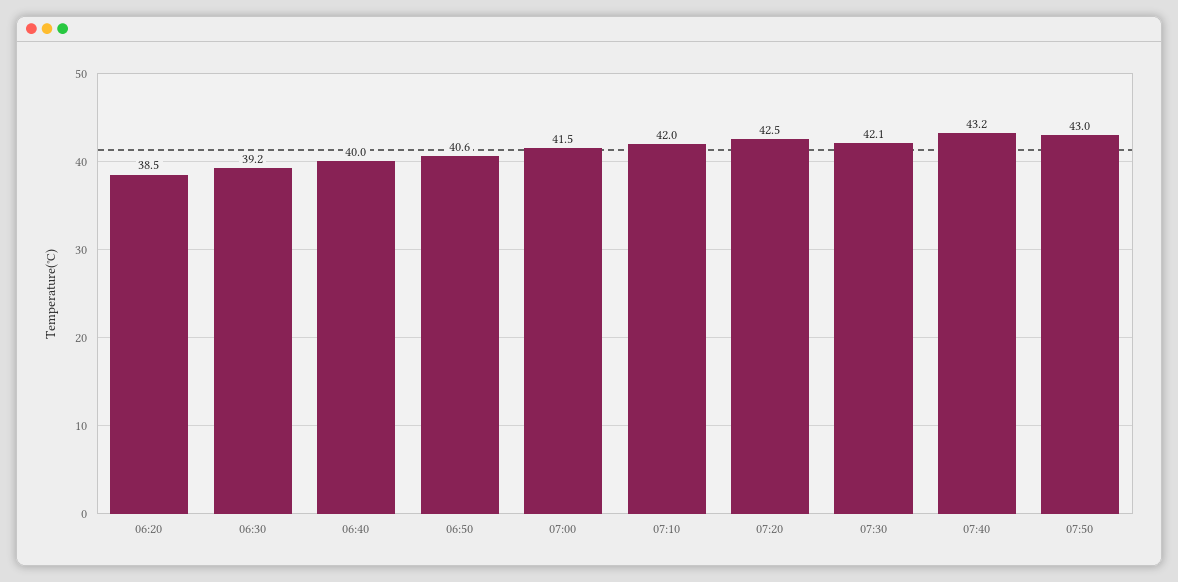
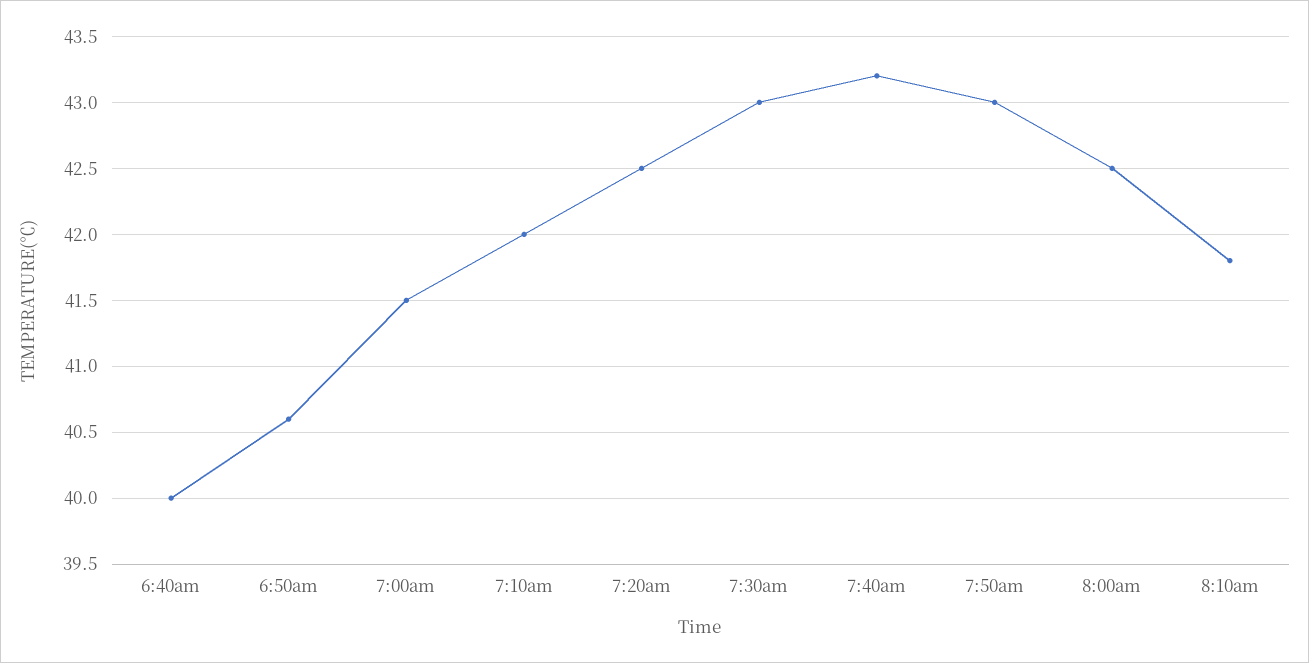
06:20: 38.5 -> none
06:30: 39.2 -> none
07:30: 42.1 -> 43
8:00am: none -> 42.5
8:10am: none -> 41.8

